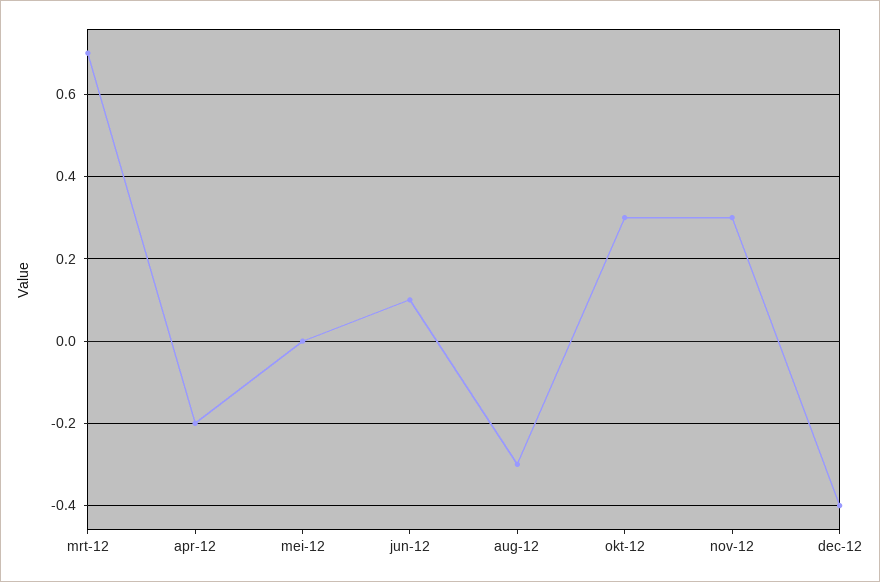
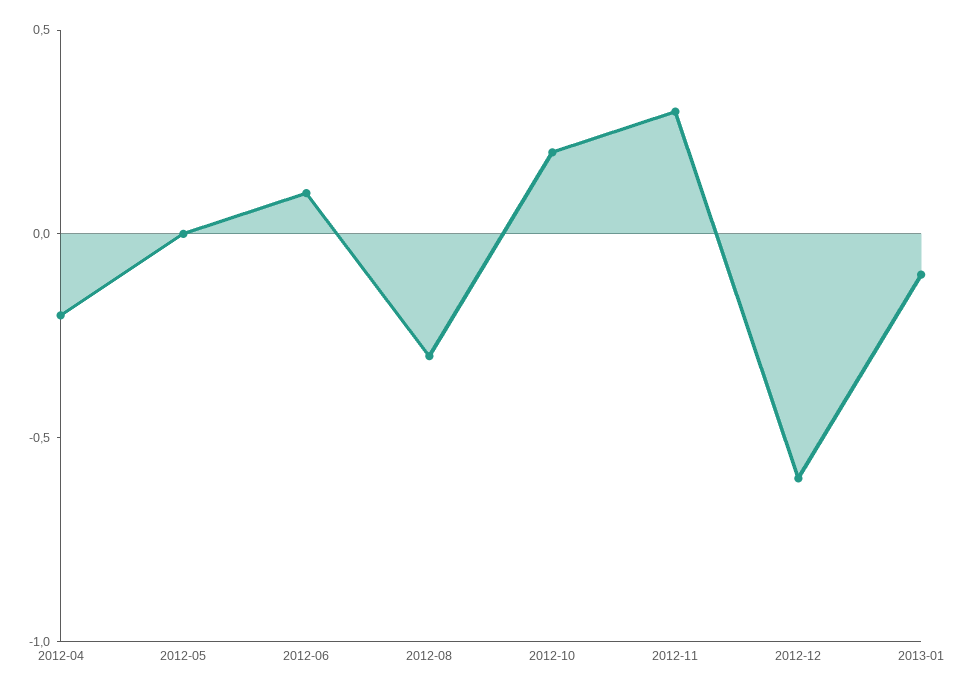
mrt-12: 0.7 -> none
okt-12: 0.3 -> 0.2
dec-12: -0.4 -> -0.6
2013-01: none -> -0.1

